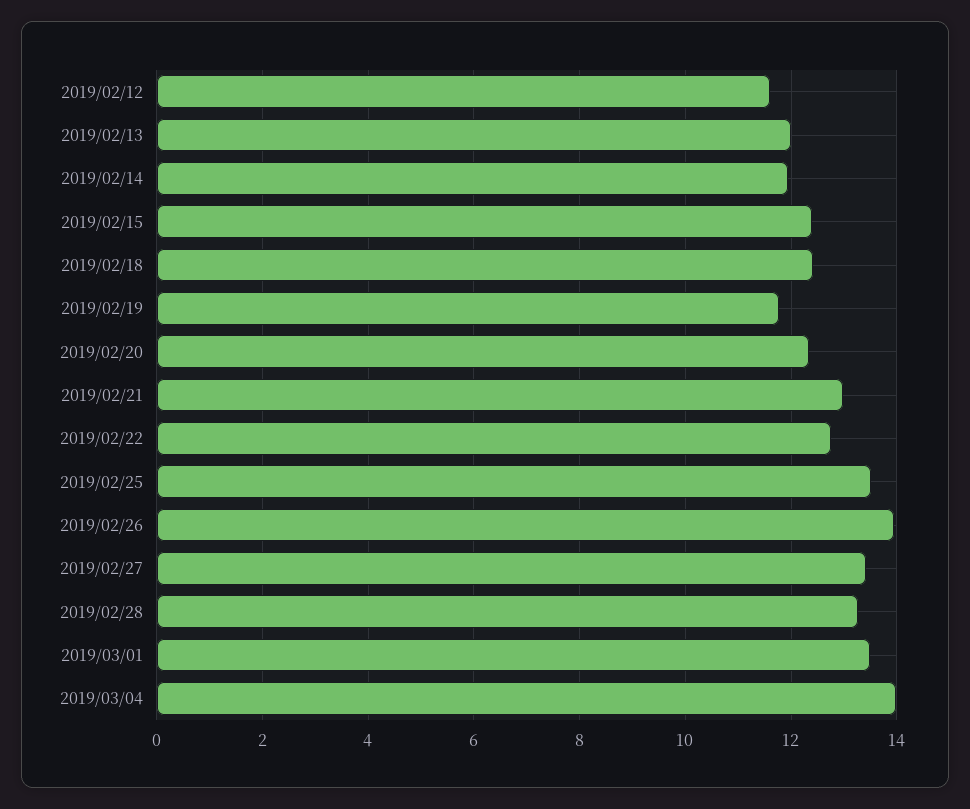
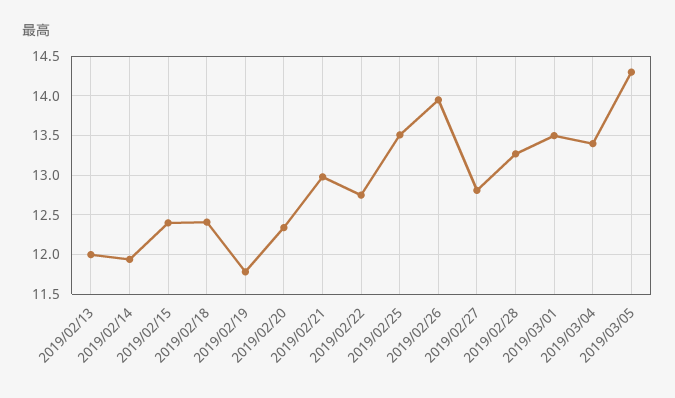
2019/02/12: 11.6 -> none
2019/02/27: 13.4 -> 12.8
2019/03/04: 14 -> 13.4
2019/03/05: none -> 14.3

